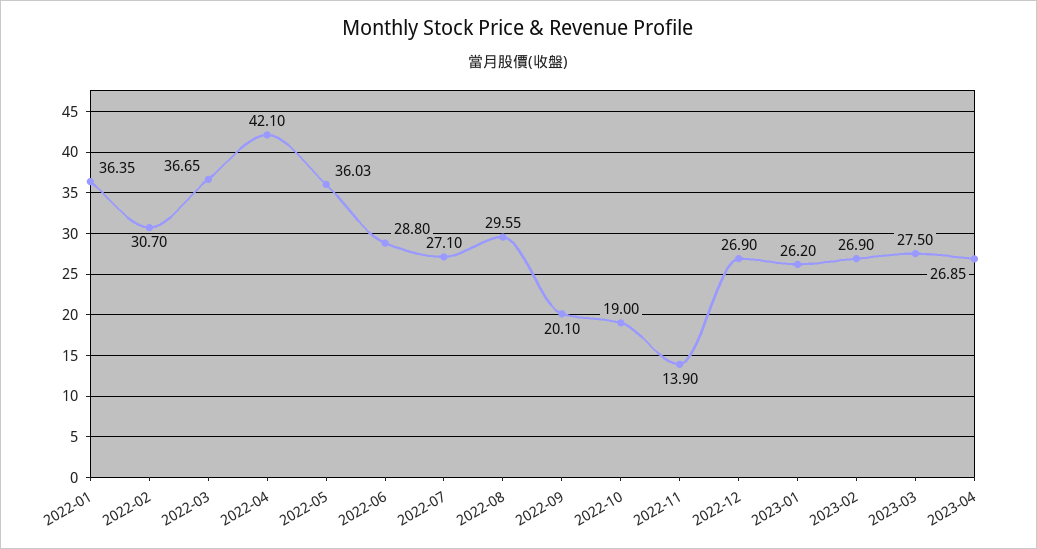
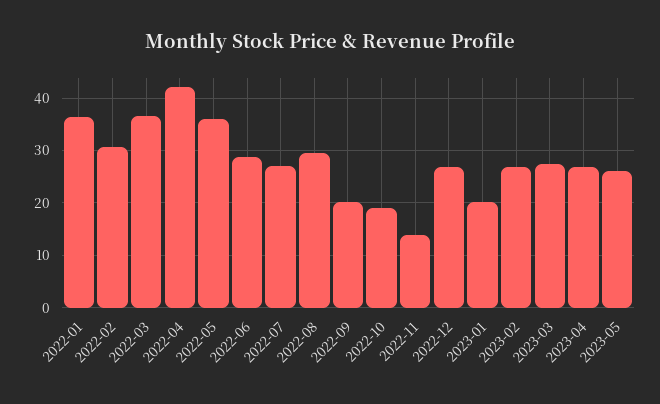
2023-01: 26.2 -> 20
2023-05: none -> 26

